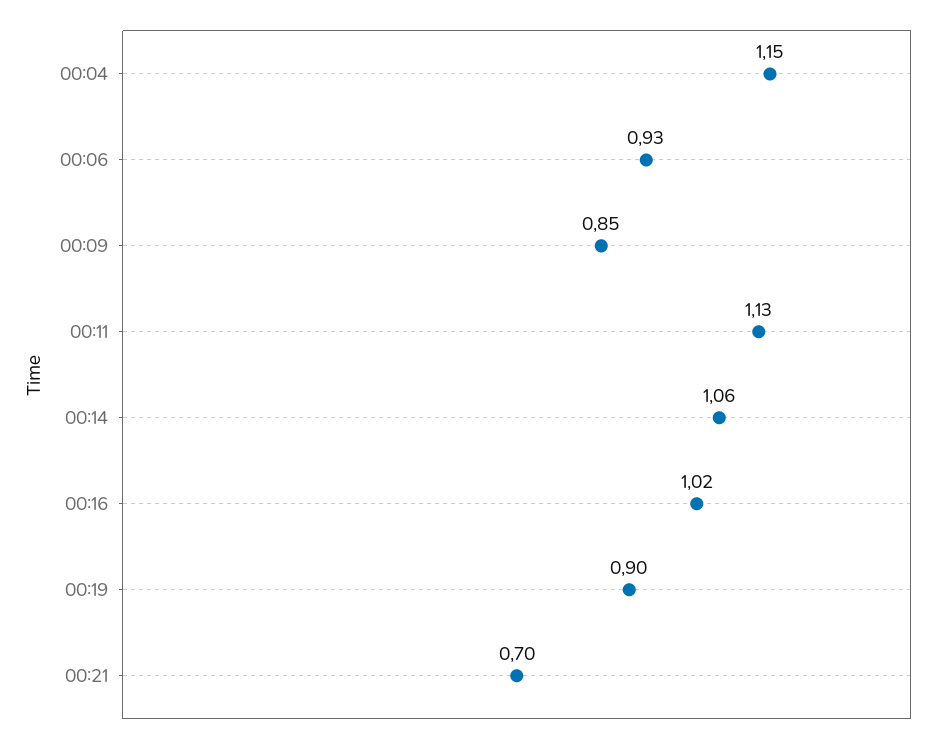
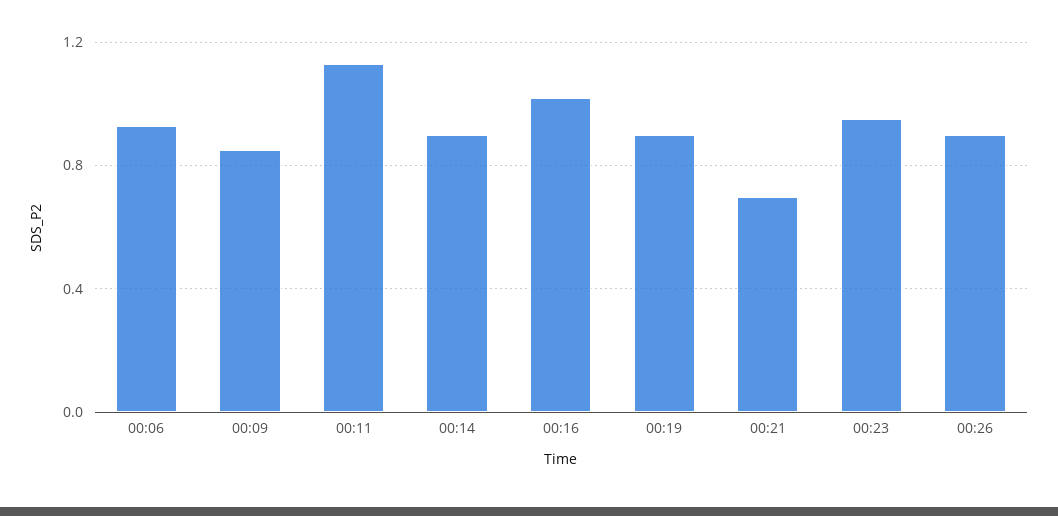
00:04: 1.15 -> none
00:14: 1.06 -> 0.9
00:23: none -> 0.95
00:26: none -> 0.9

